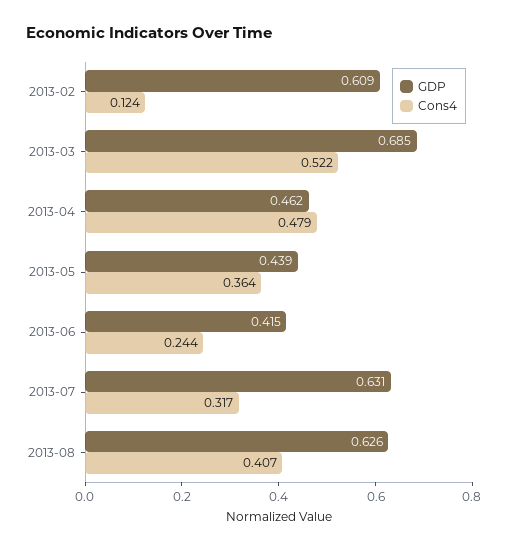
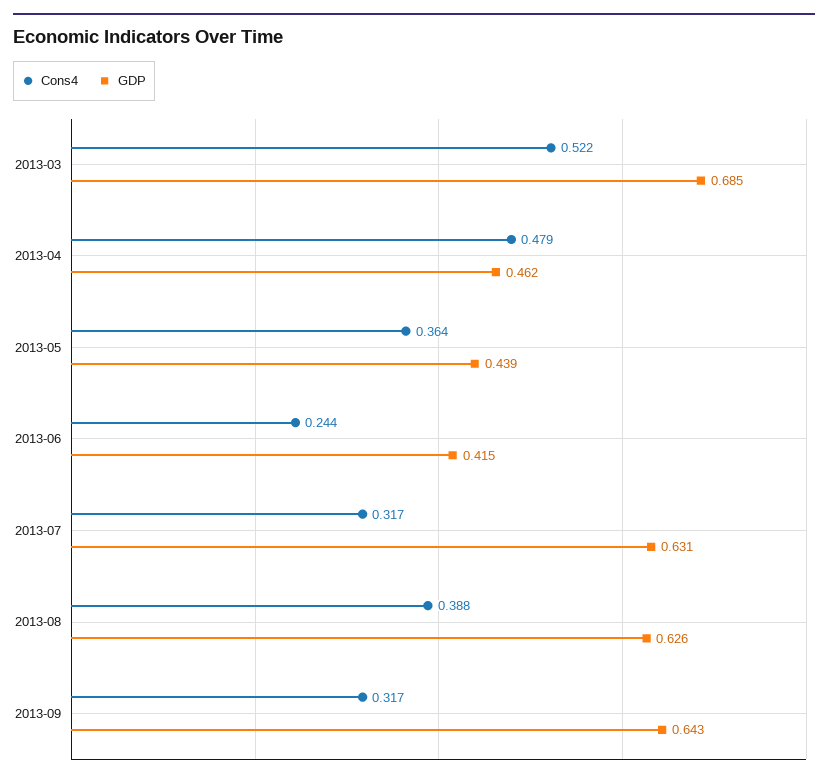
GDP, 2013-02: 0.609 -> none
Cons4, 2013-02: 0.124 -> none
Cons4, 2013-08: 0.407 -> 0.388
Cons4, 2013-09: none -> 0.317
GDP, 2013-09: none -> 0.643

